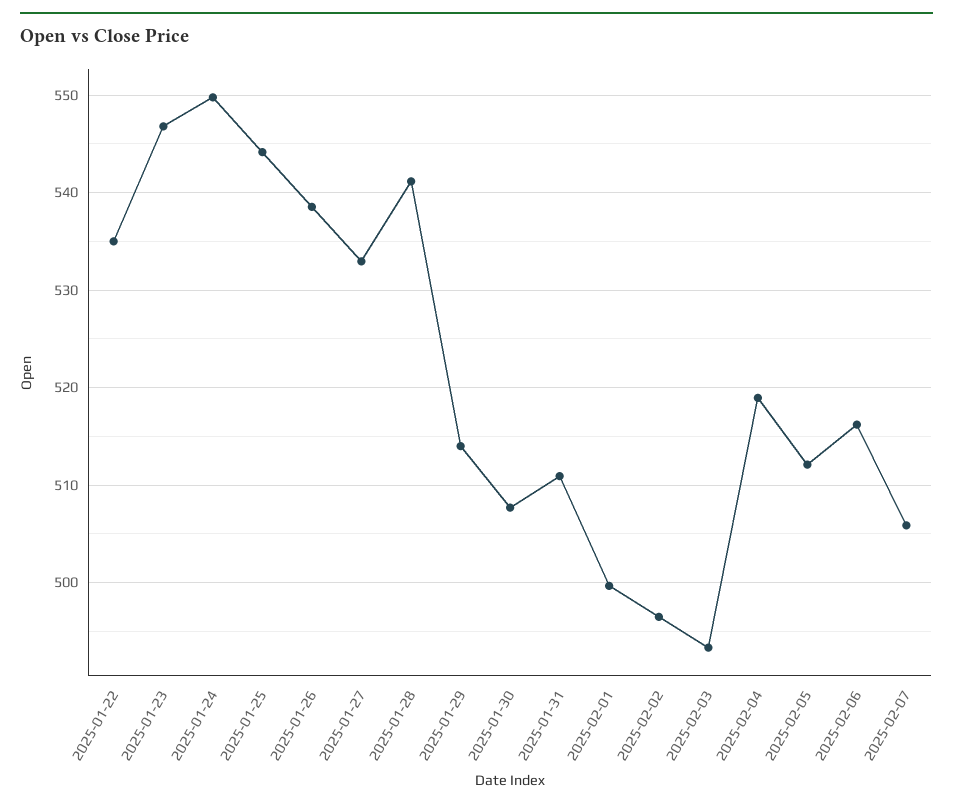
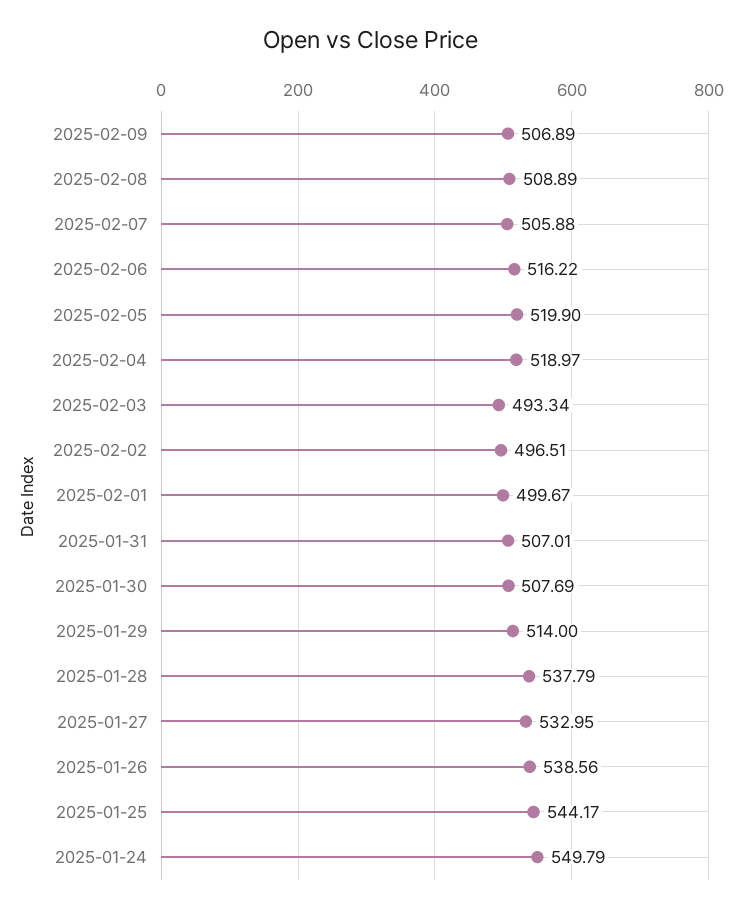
2025-01-22: 535 -> none
2025-01-23: 547 -> none
2025-01-28: 541 -> 537.79
2025-01-31: 511 -> 507.01
2025-02-05: 512 -> 519.9
2025-02-09: none -> 506.89
2025-02-08: none -> 508.89

